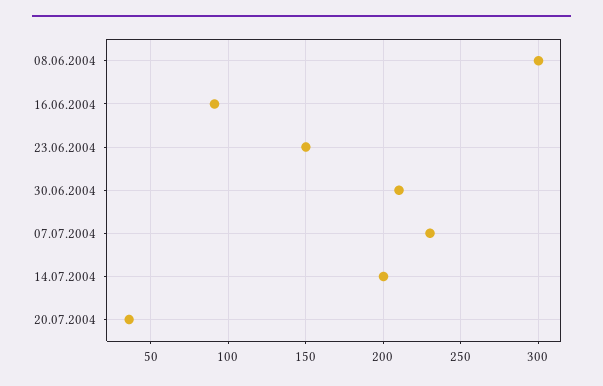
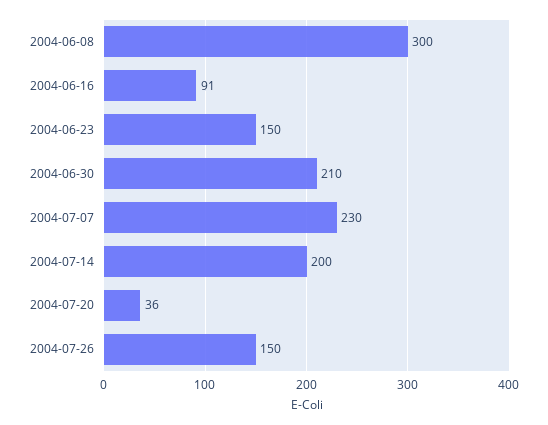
2004-07-26: none -> 150

